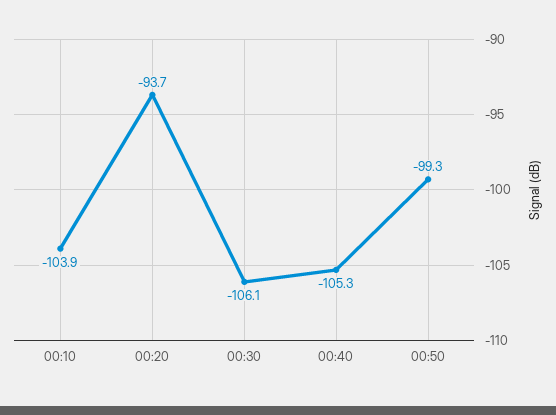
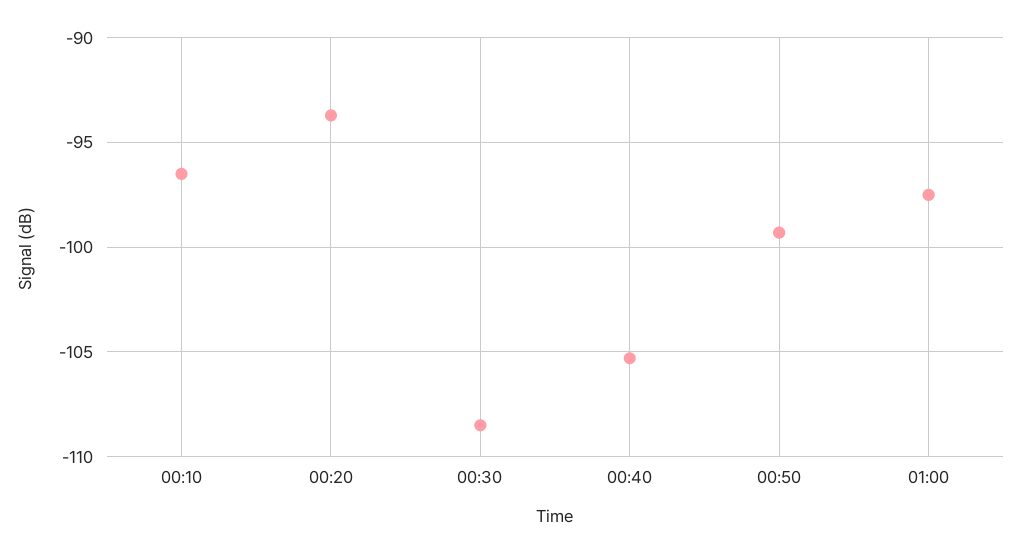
00:10: -103.9 -> -96.5
00:30: -106.1 -> -108.5
01:00: none -> -97.5

